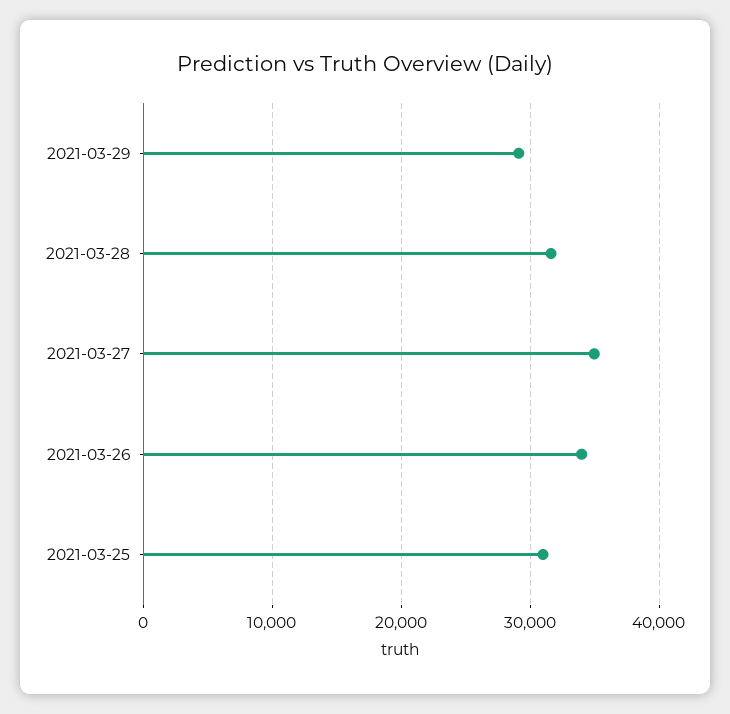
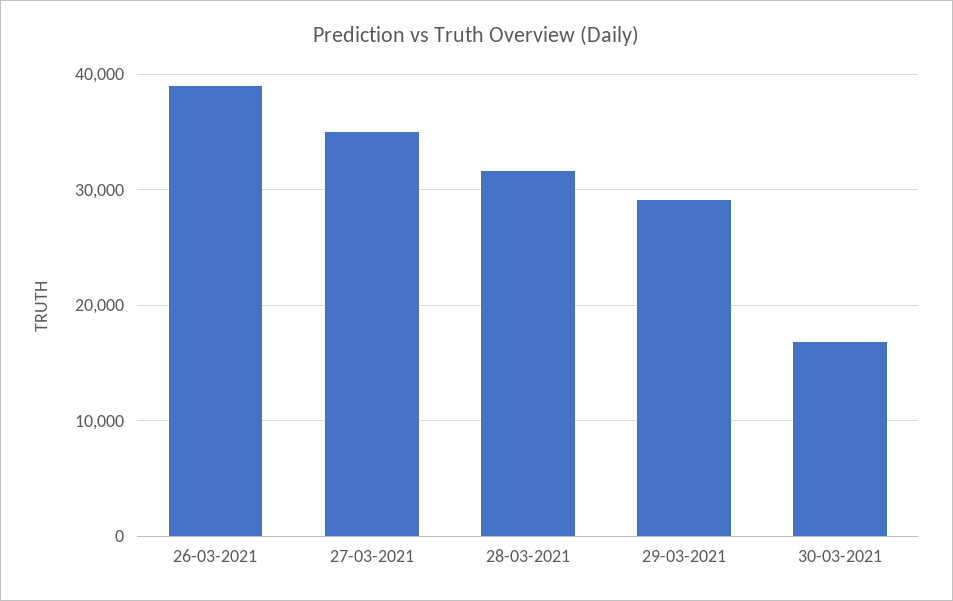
2021-03-26: 34000 -> 39000
2021-03-25: 31000 -> none
30-03-2021: none -> 17000

